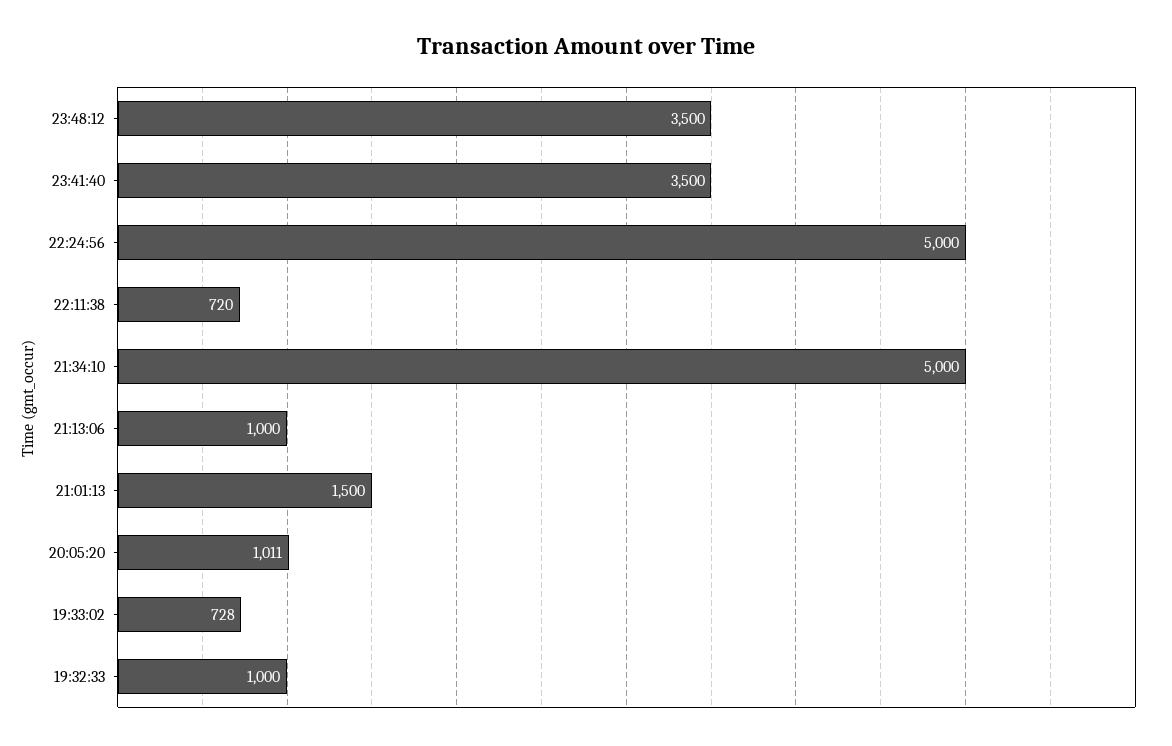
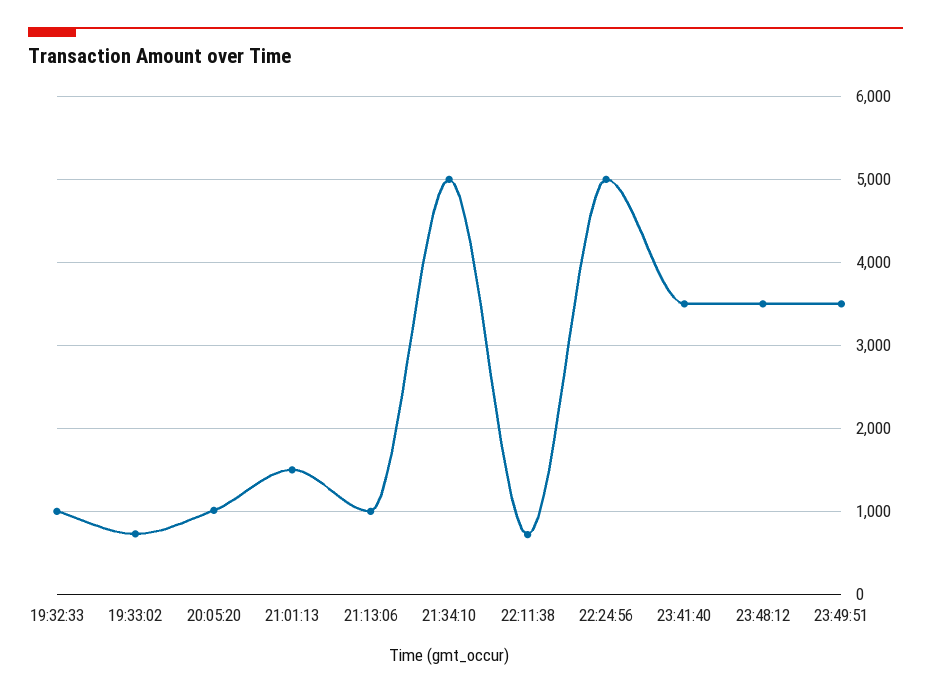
23:49:51: none -> 3500

